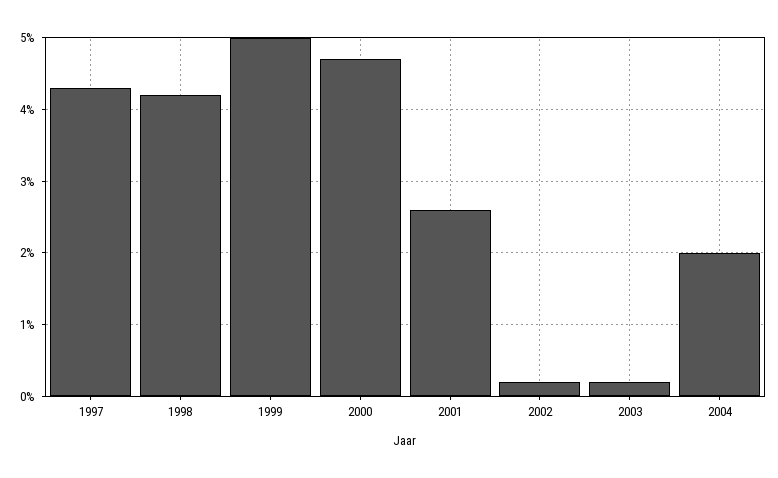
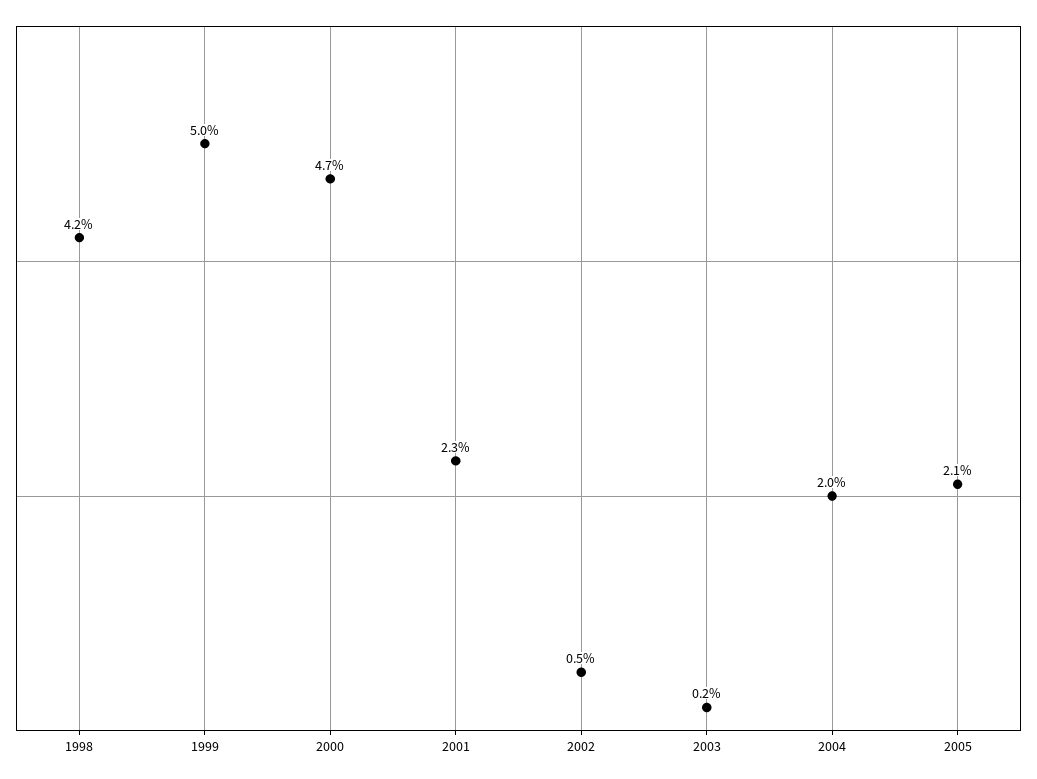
1997: 4.3 -> none
2001: 2.6 -> 2.3
2002: 0.2 -> 0.5
2005: none -> 2.1

